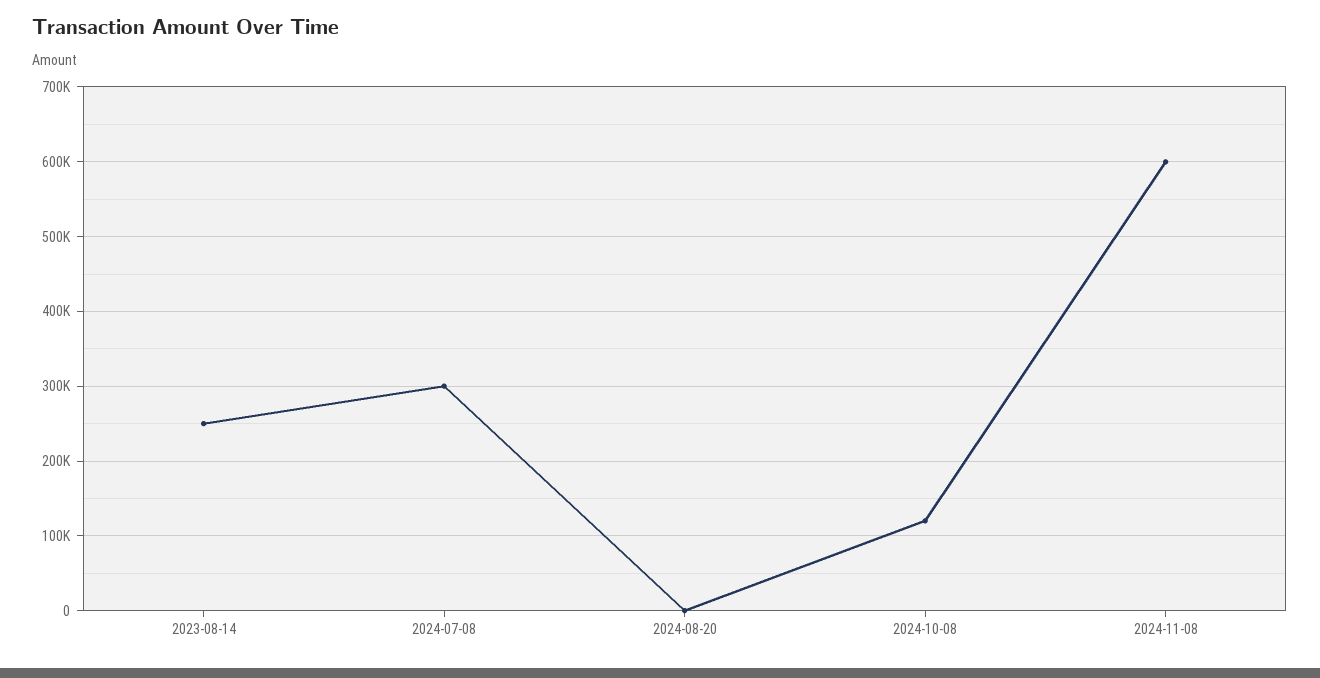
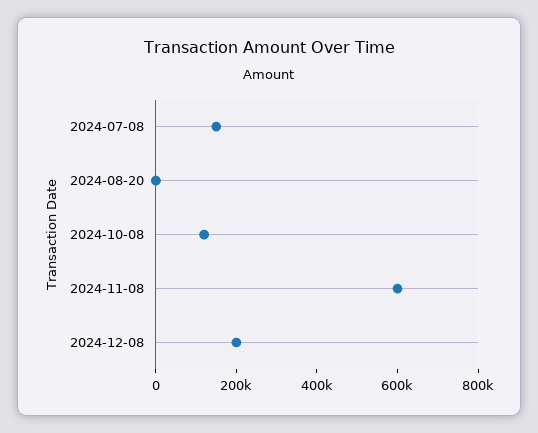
2023-08-14: 250000 -> none
2024-07-08: 300000 -> 150000
2024-12-08: none -> 200000

